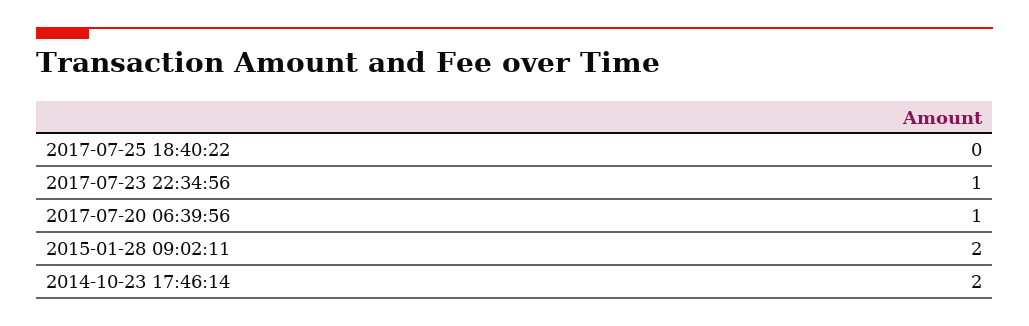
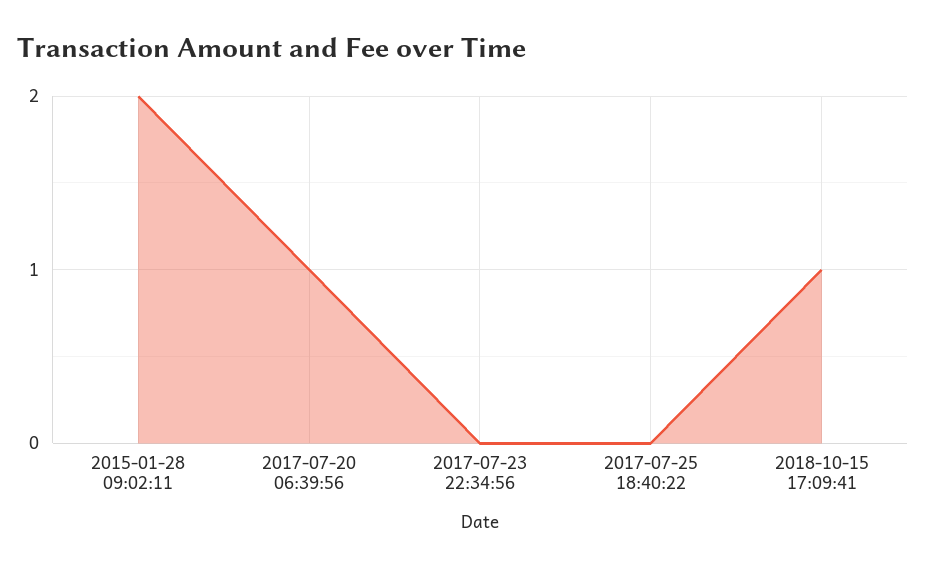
2017-07-23 22:34:56: 1 -> 0
2014-10-23 17:46:14: 2 -> none
2018-10-15 17:09:41: none -> 1

